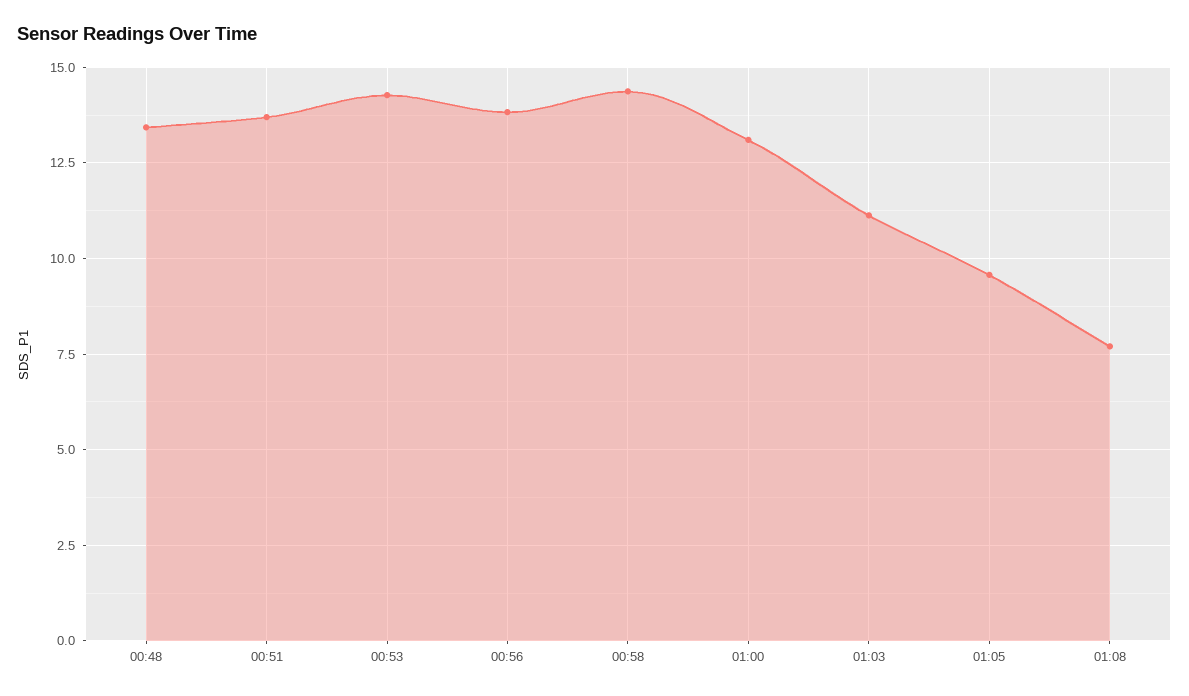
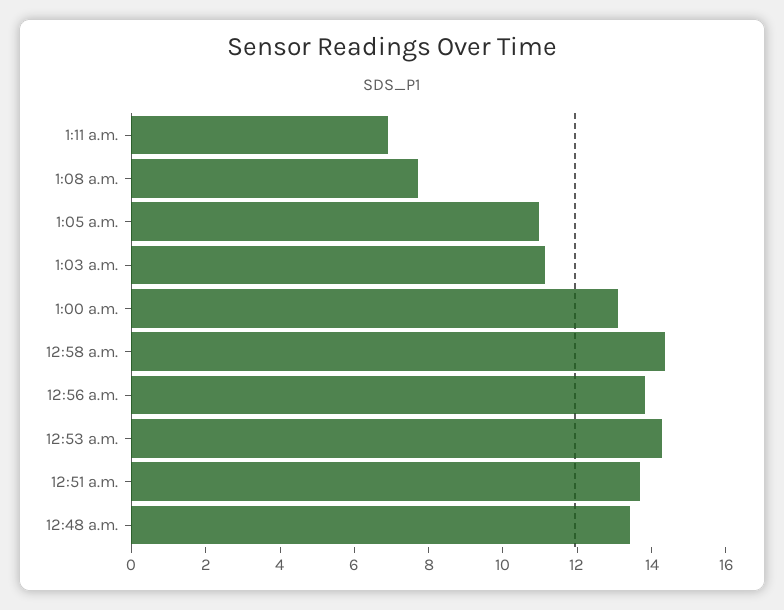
01:05: 9.5 -> 11
1:11 a.m.: none -> 7

